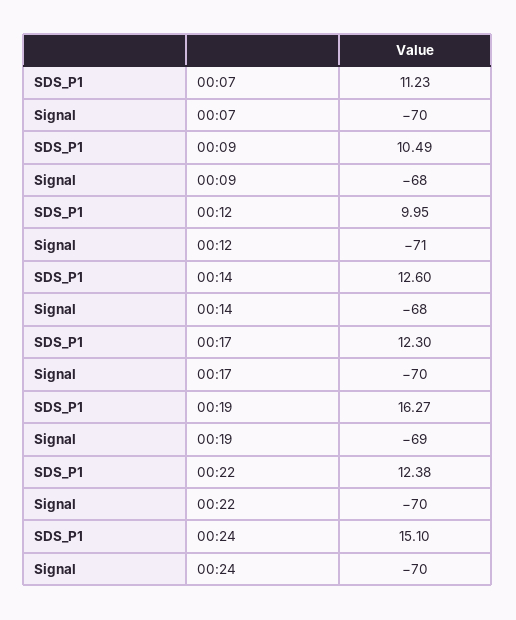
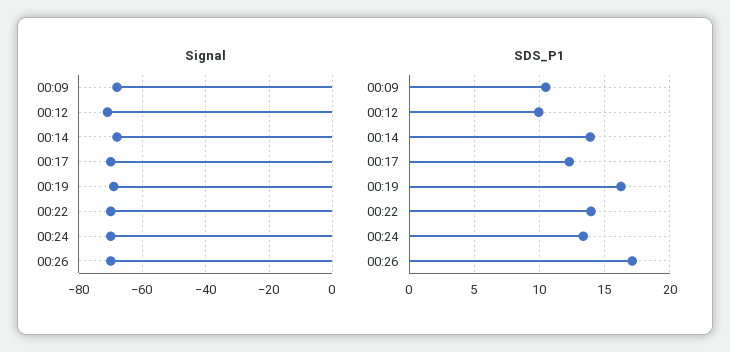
SDS_P1, 00:07: 11.23 -> none
Signal, 00:07: -70 -> none
SDS_P1, 00:14: 12.6 -> 14
SDS_P1, 00:22: 12.38 -> 14
SDS_P1, 00:24: 15.1 -> 13.5
Signal, 00:26: none -> -70
SDS_P1, 00:26: none -> 17

